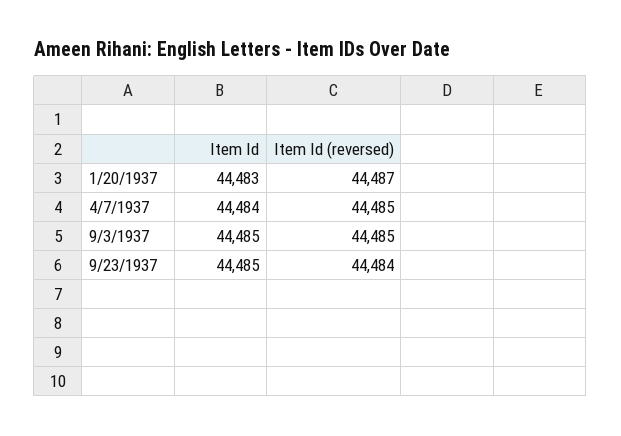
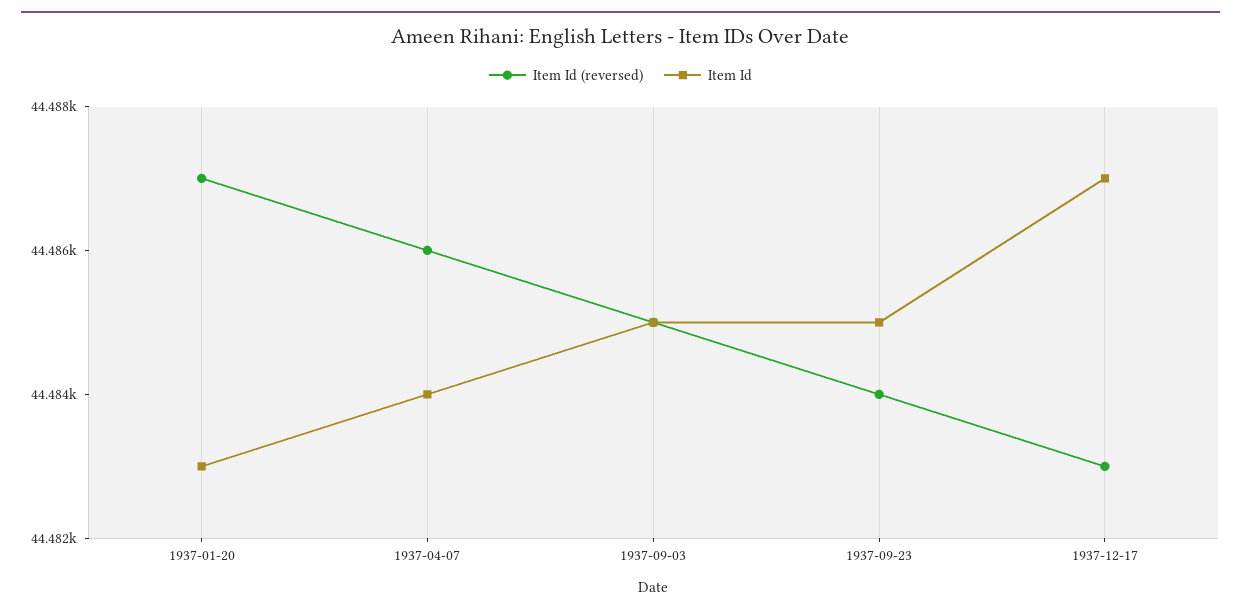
Item Id (reversed), 4/7/1937: 44485 -> 44486
Item Id (reversed), 1937-12-17: none -> 44483
Item Id, 1937-12-17: none -> 44487

